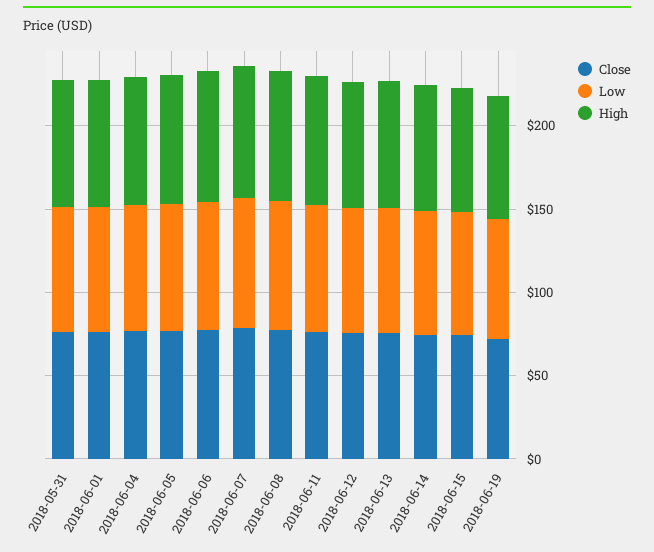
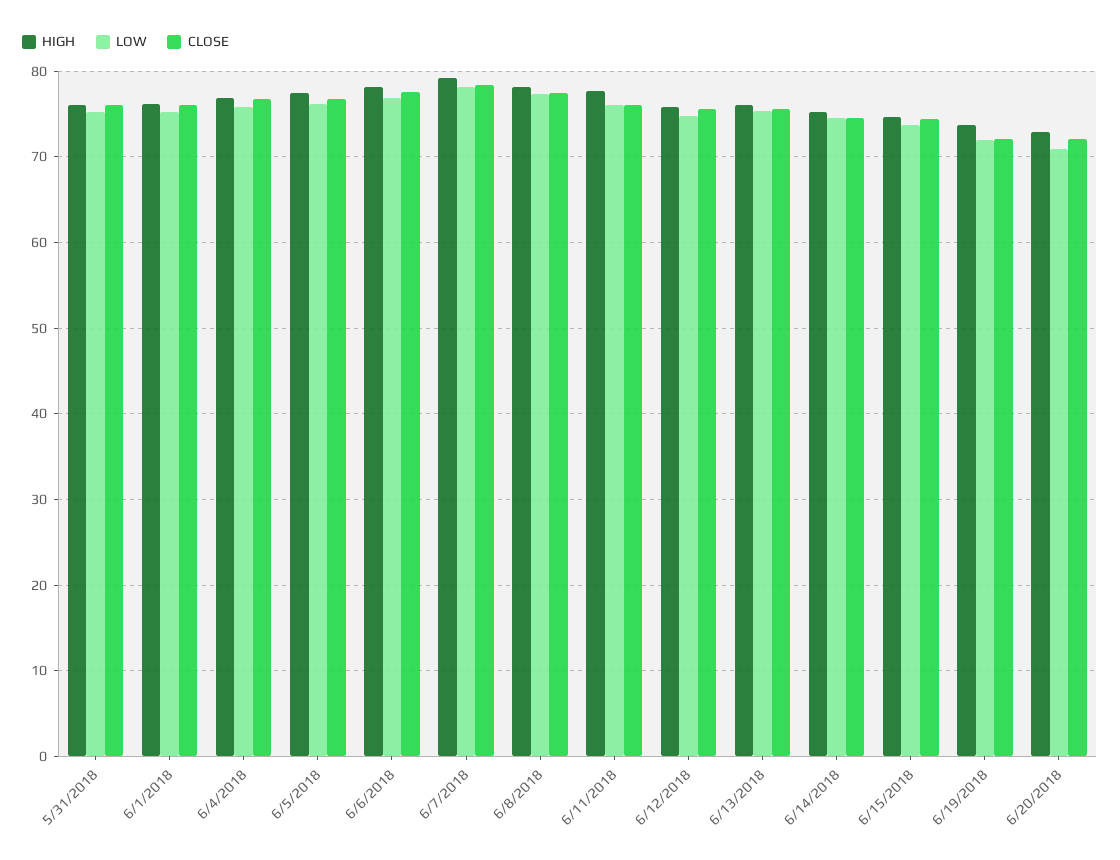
High, 6/20/2018: none -> 73
Low, 6/20/2018: none -> 71
Close, 6/20/2018: none -> 72

